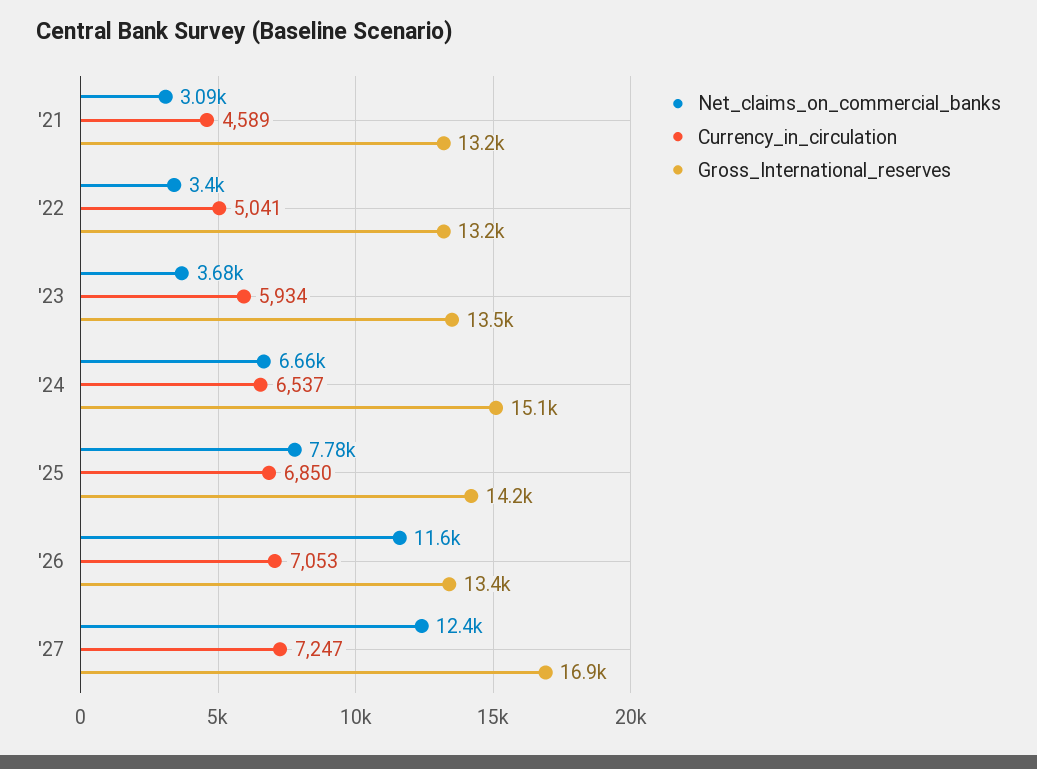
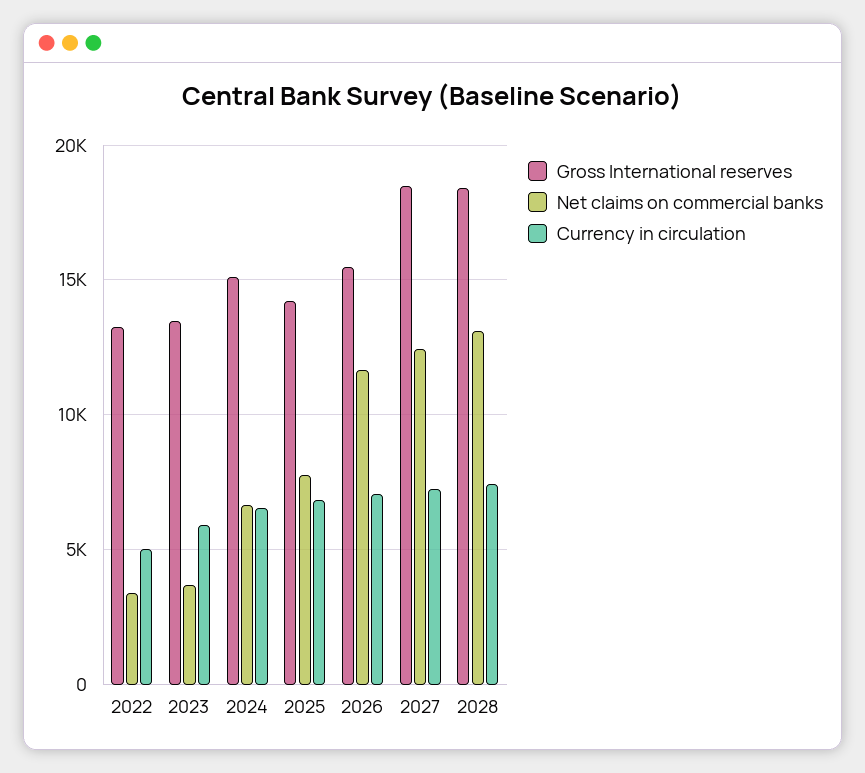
Net_claims_on_commercial_banks, '21: 3090 -> none
Currency_in_circulation, '21: 4589 -> none
Gross_International_reserves, '21: 13200 -> none
Gross_International_reserves, '26: 13400 -> 15500
Gross_International_reserves, '27: 16900 -> 18500
Gross_International_reserves, 2028: none -> 18500
Net_claims_on_commercial_banks, 2028: none -> 13000
Currency_in_circulation, 2028: none -> 7500

